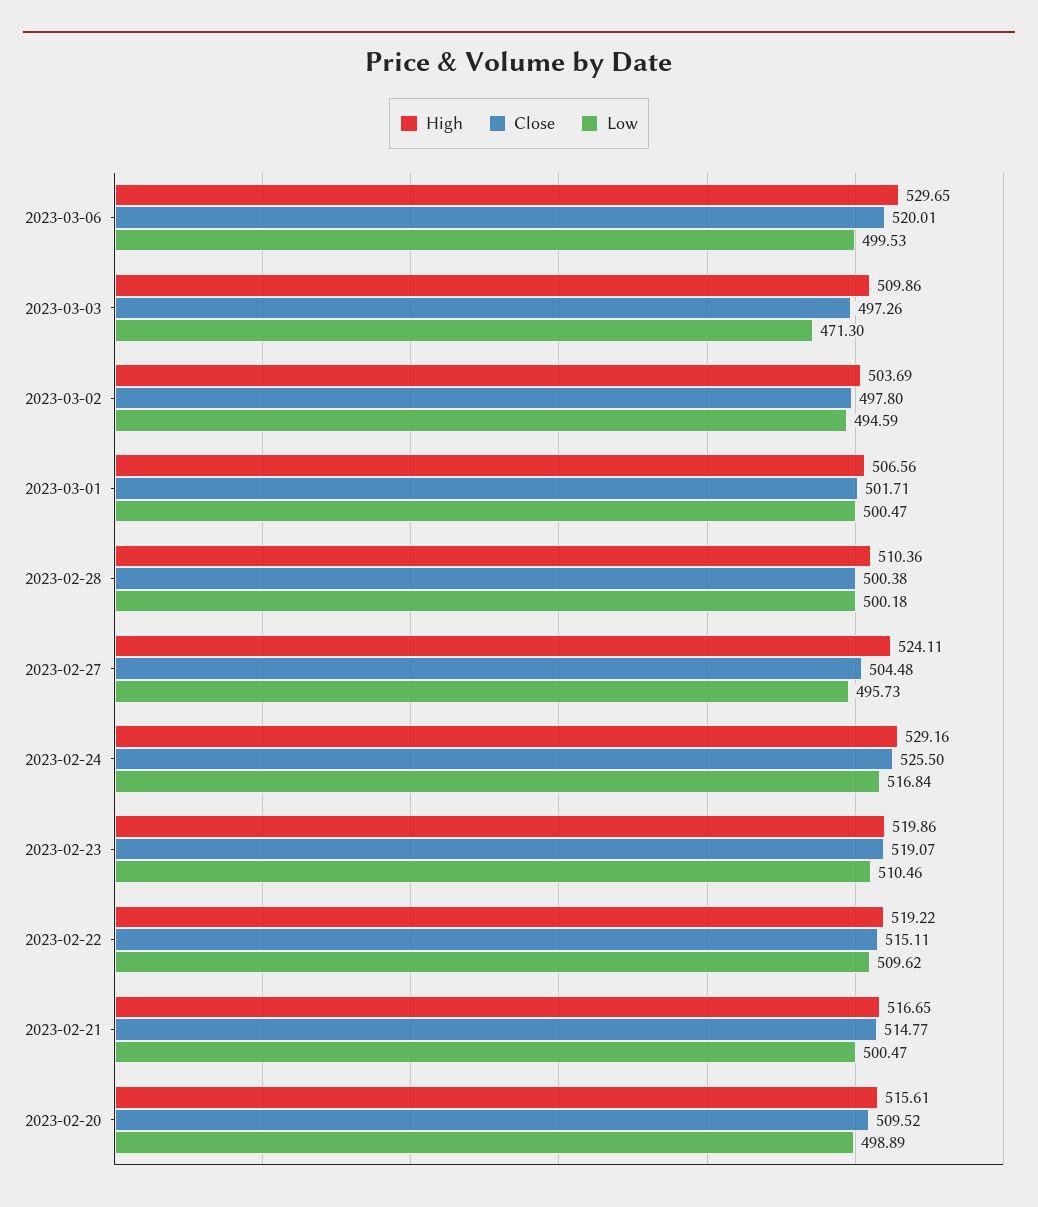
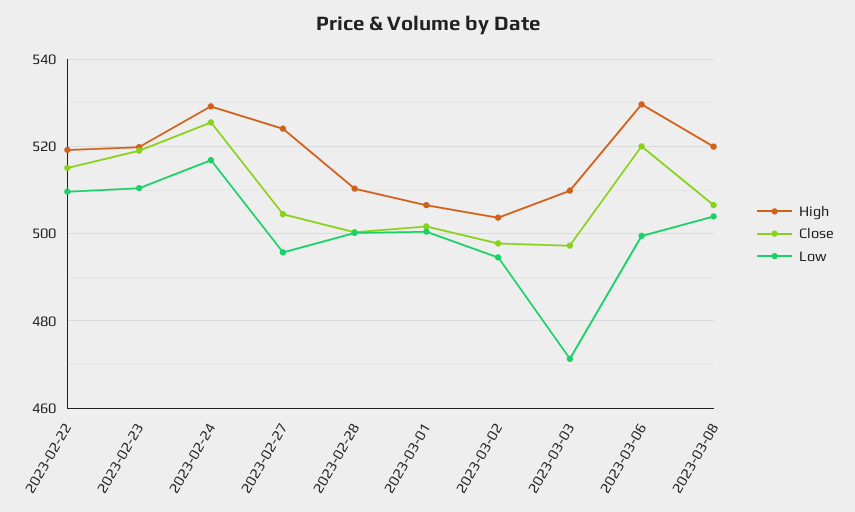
High, 2023-02-21: 516.65 -> none
Close, 2023-02-21: 514.77 -> none
Low, 2023-02-21: 500.47 -> none
High, 2023-02-20: 515.61 -> none
Close, 2023-02-20: 509.52 -> none
Low, 2023-02-20: 498.89 -> none
High, 2023-03-08: none -> 520
Close, 2023-03-08: none -> 506
Low, 2023-03-08: none -> 504

